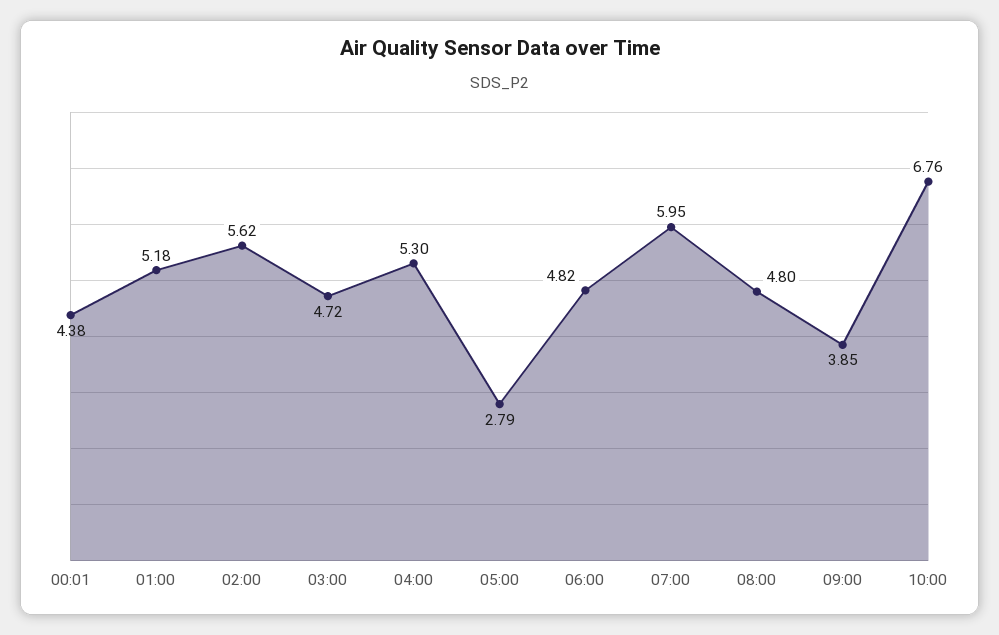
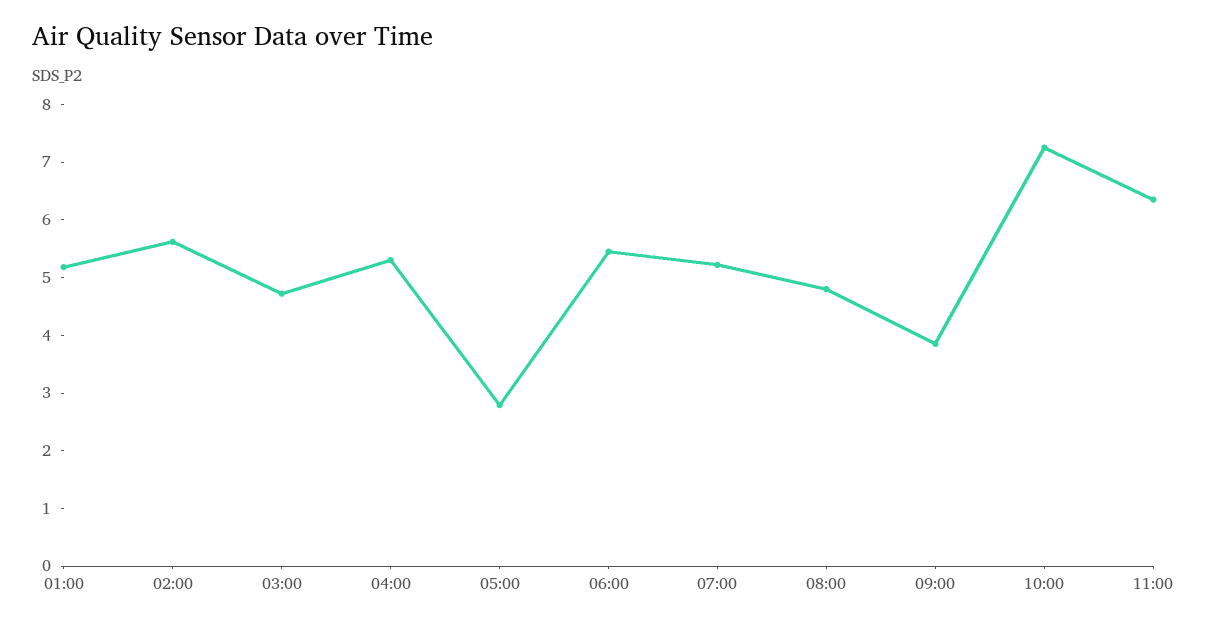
00:01: 4.38 -> none
06:00: 4.82 -> 5.4
07:00: 5.95 -> 5.2
10:00: 6.76 -> 7.2
11:00: none -> 6.4

